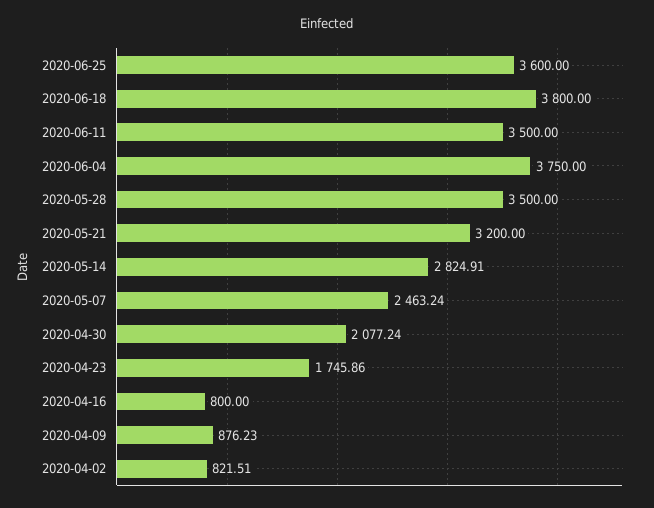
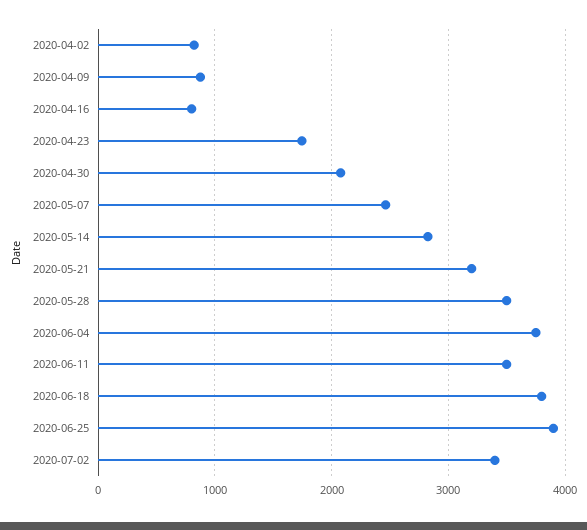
2020-06-25: 3600 -> 3900
2020-07-02: none -> 3400

